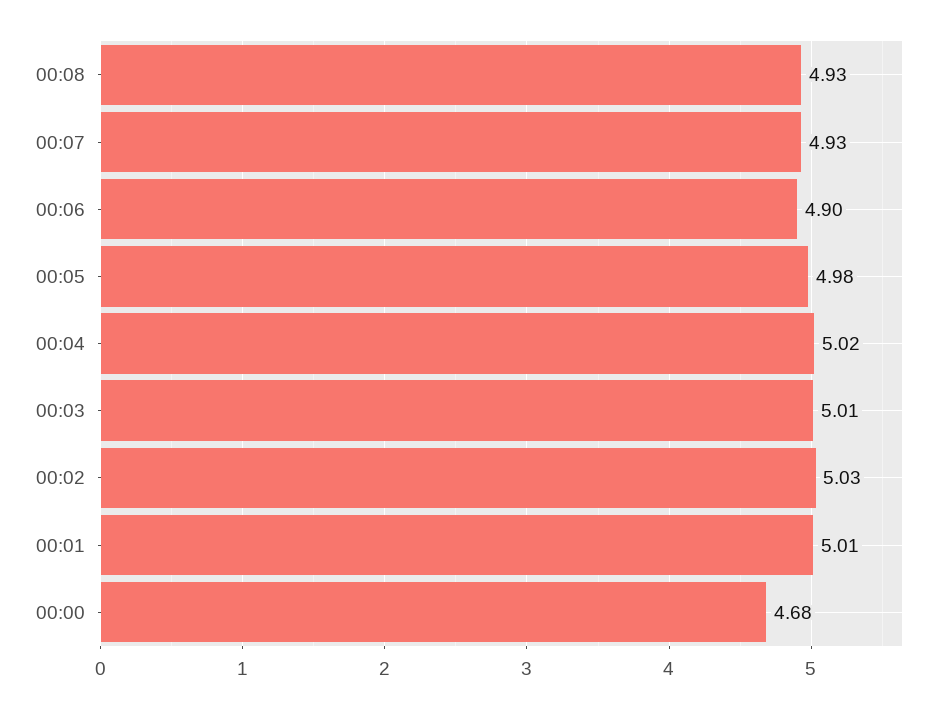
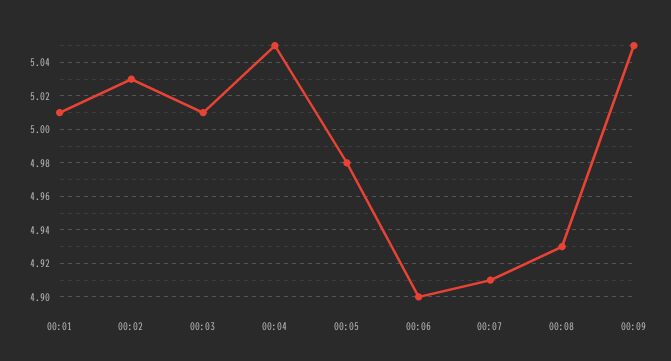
00:07: 4.93 -> 4.91
00:04: 5.02 -> 5.05
00:00: 4.68 -> none
00:09: none -> 5.05

